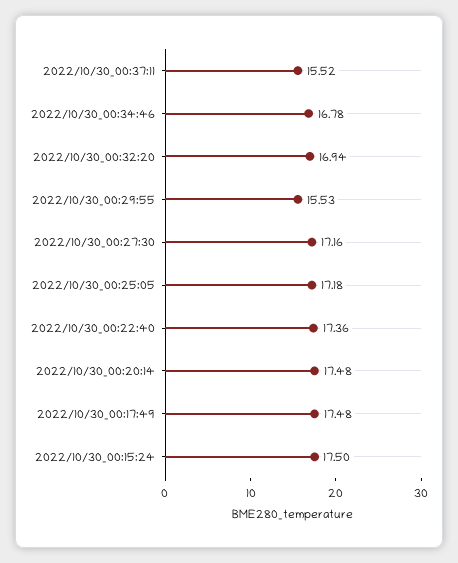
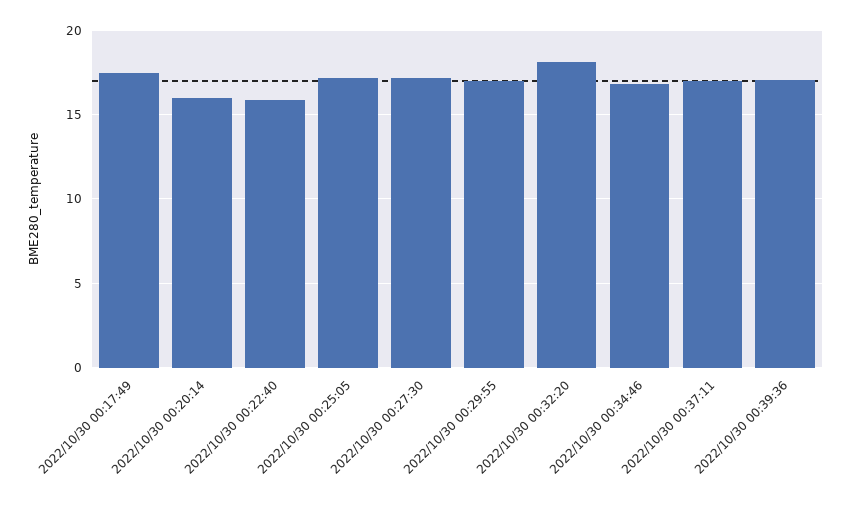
2022/10/30_00:37:11: 15.52 -> 17
2022/10/30_00:32:20: 16.94 -> 18
2022/10/30_00:29:55: 15.53 -> 17
2022/10/30_00:22:40: 17.36 -> 16
2022/10/30_00:20:14: 17.48 -> 16
2022/10/30_00:15:24: 17.5 -> none
2022/10/30 00:39:36: none -> 17

